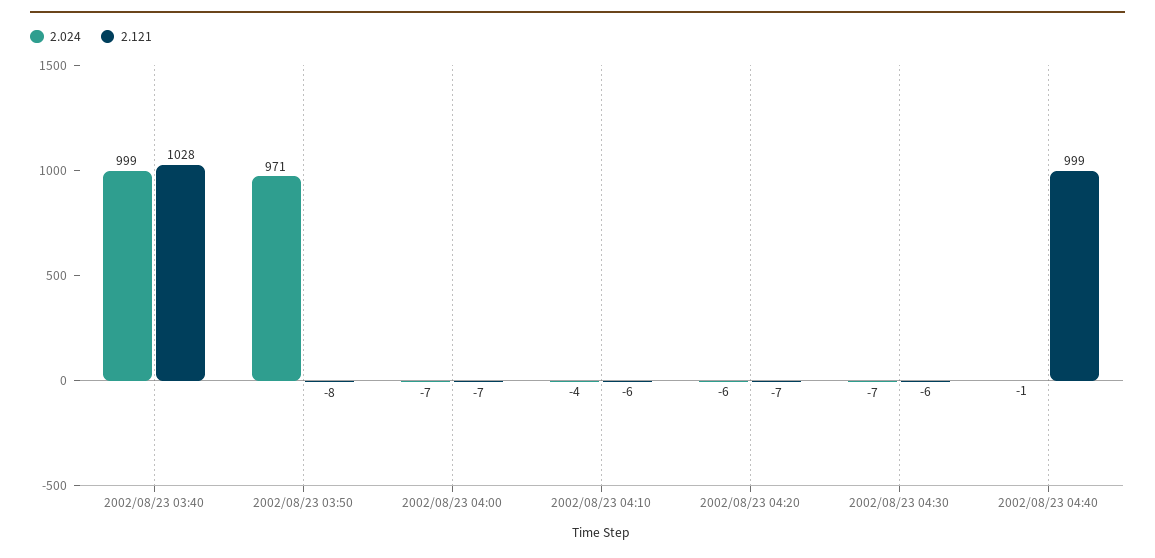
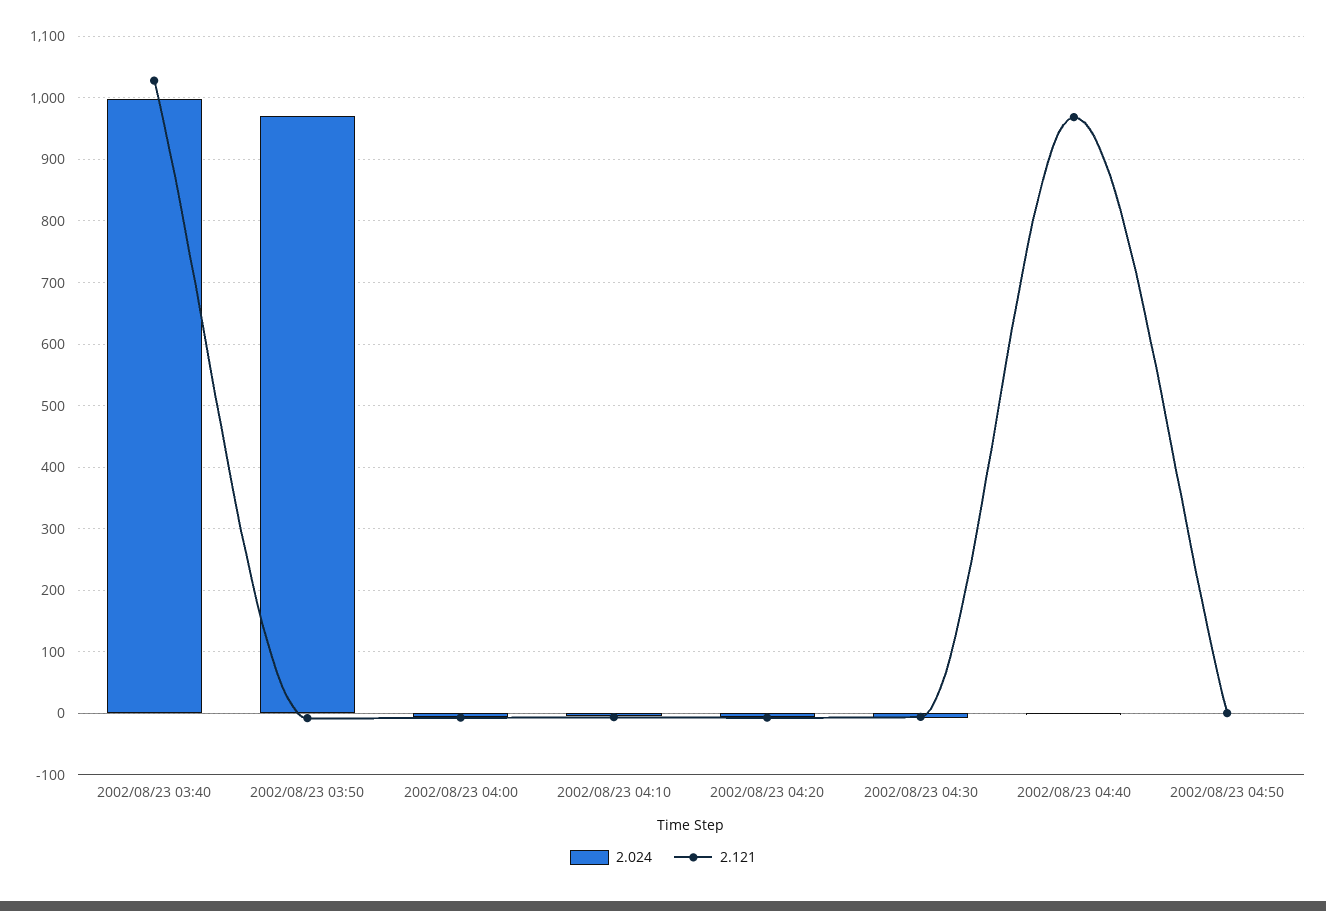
2.121, 2002/08/23 04:40: 999 -> 970
2.024, 2002/08/23 04:50: none -> 0
2.121, 2002/08/23 04:50: none -> 0

